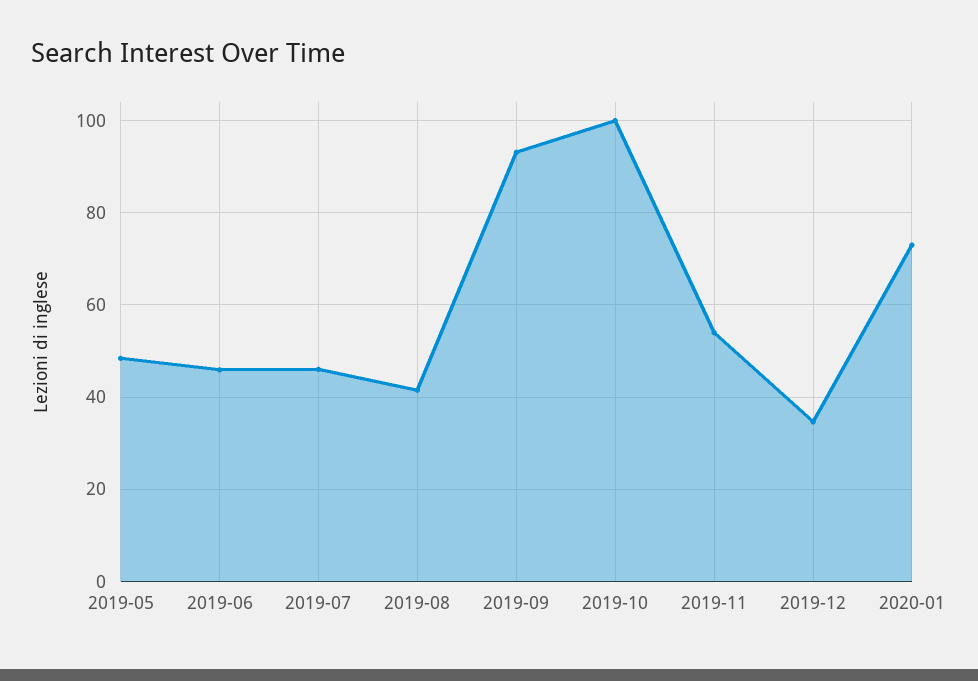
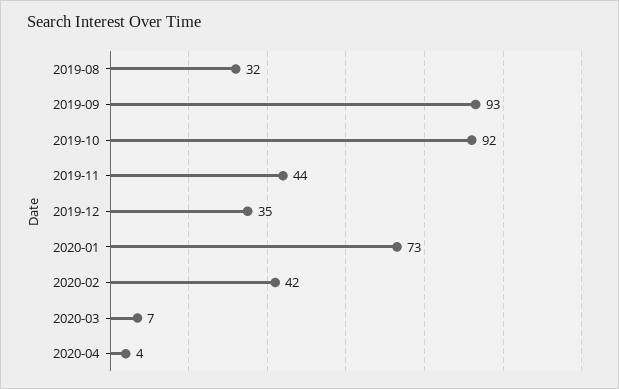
2019-05: 48 -> none
2019-06: 46 -> none
2019-07: 46 -> none
2019-08: 42 -> 32
2019-10: 100 -> 92
2019-11: 54 -> 44
2020-02: none -> 42
2020-03: none -> 7
2020-04: none -> 4

